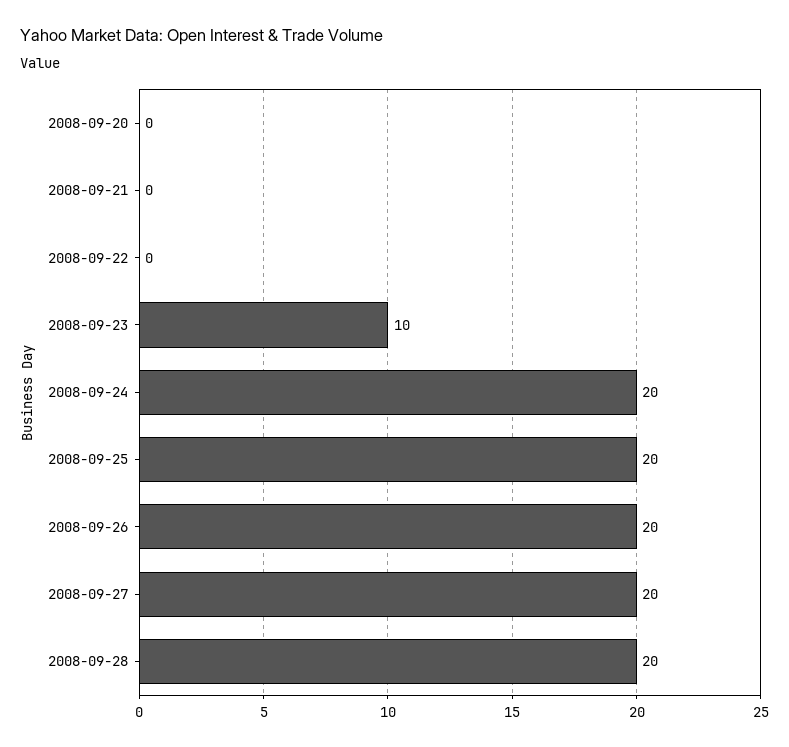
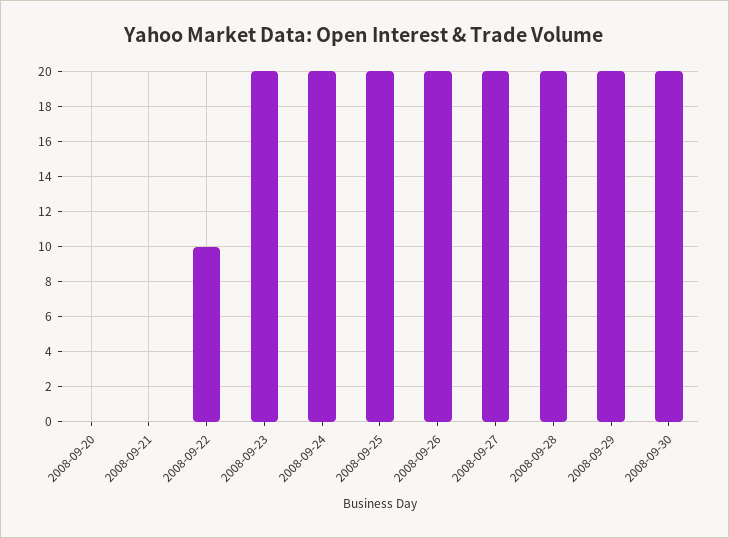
2008-09-22: 0 -> 10
2008-09-23: 10 -> 20
2008-09-29: none -> 20
2008-09-30: none -> 20

